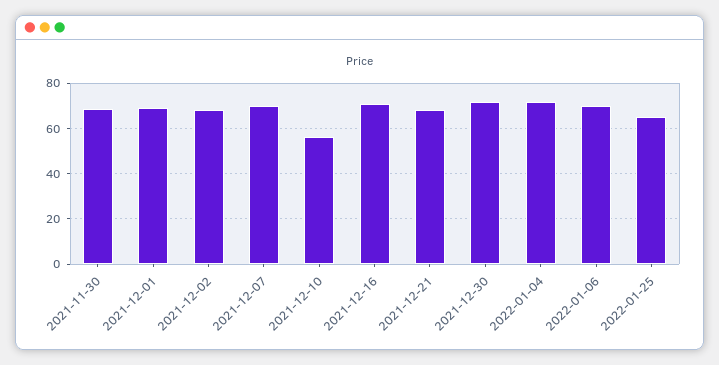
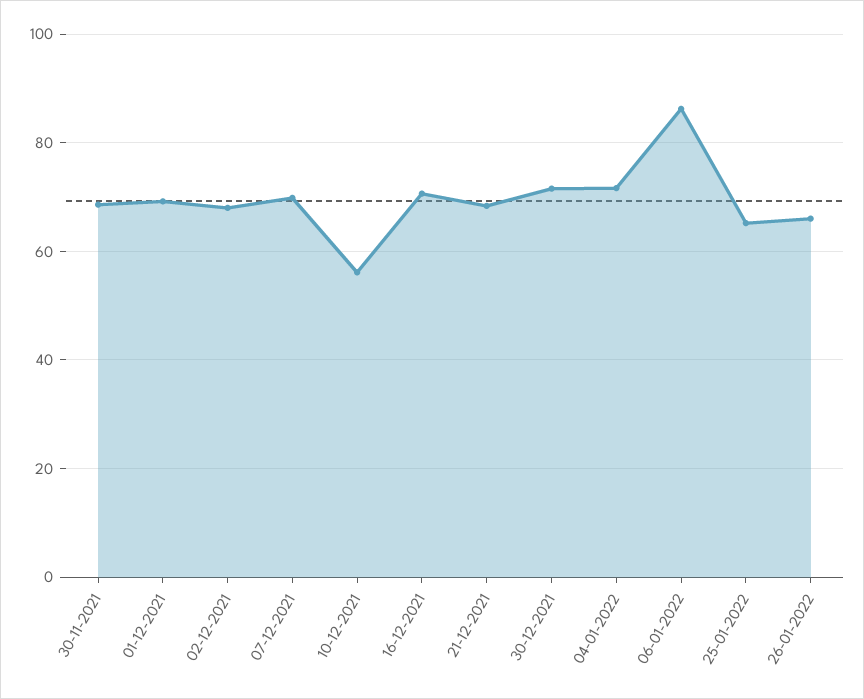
2022-01-06: 70 -> 86
26-01-2022: none -> 66

